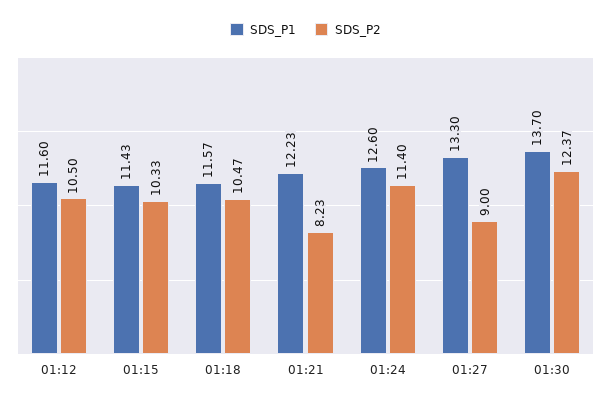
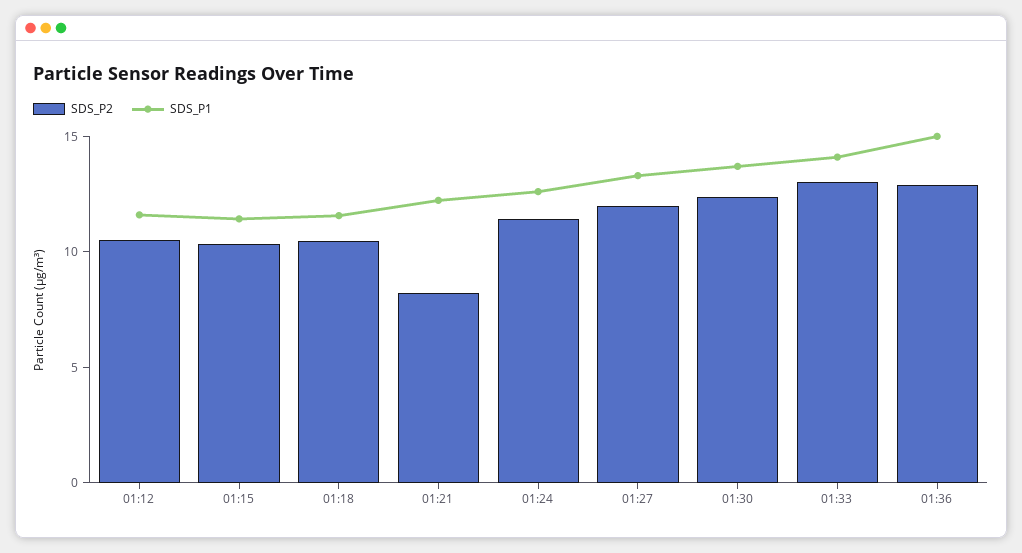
SDS_P2, 01:27: 9 -> 12
SDS_P2, 01:33: none -> 13
SDS_P1, 01:33: none -> 14
SDS_P2, 01:36: none -> 13
SDS_P1, 01:36: none -> 15

